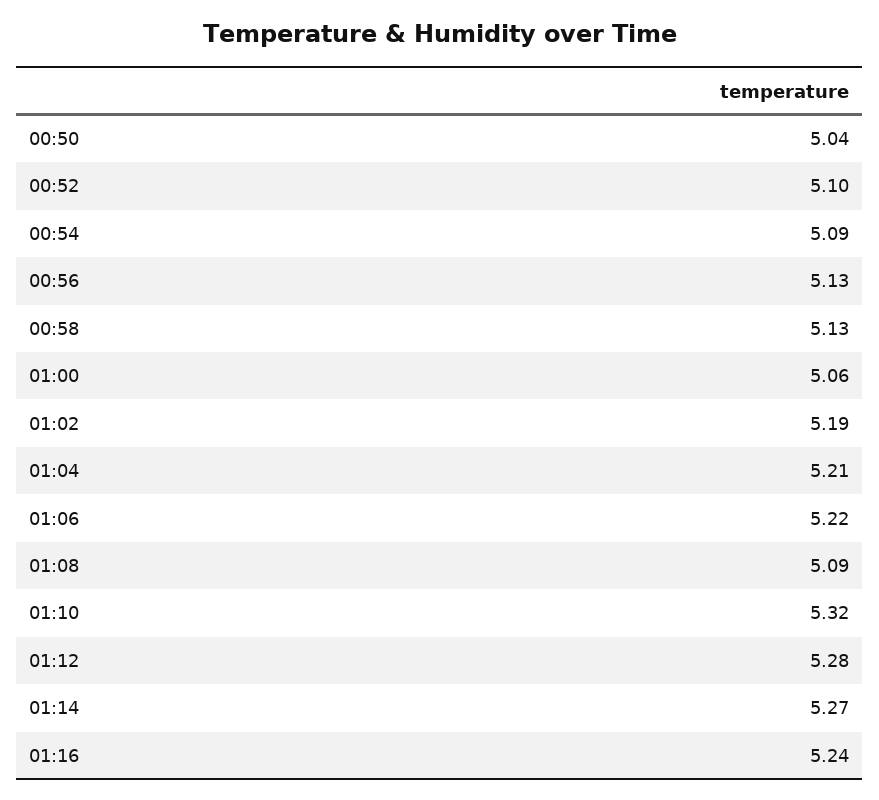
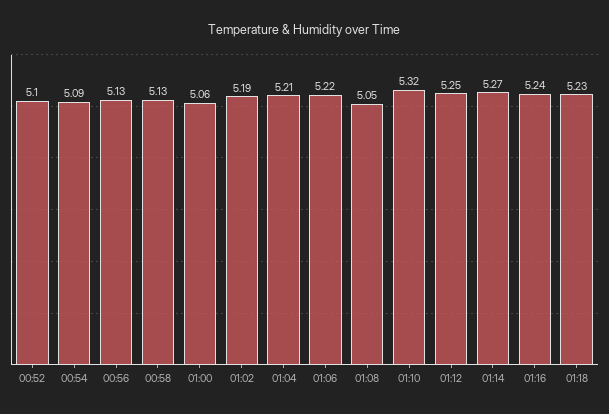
00:50: 5.04 -> none
01:08: 5.09 -> 5.05
01:12: 5.28 -> 5.25
01:18: none -> 5.23

